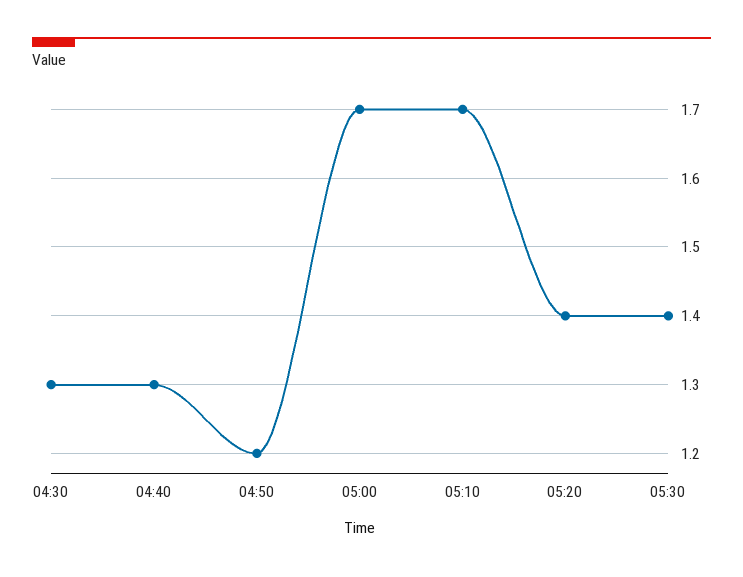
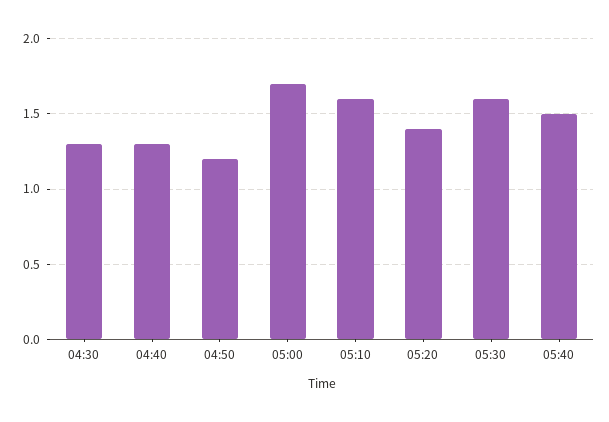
05:10: 1.7 -> 1.6
05:30: 1.4 -> 1.6
05:40: none -> 1.5

